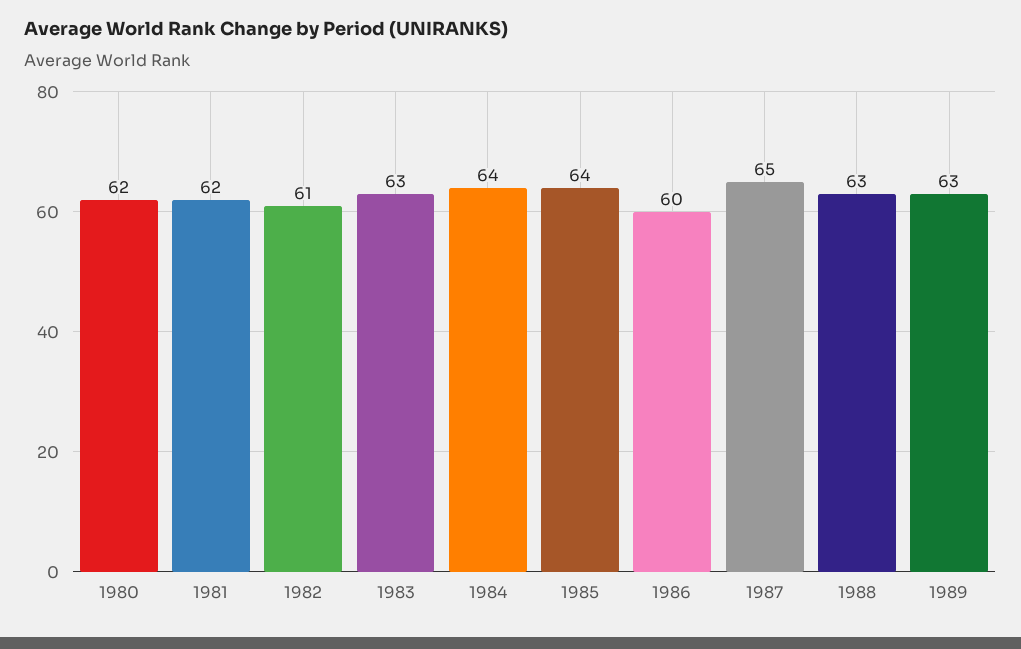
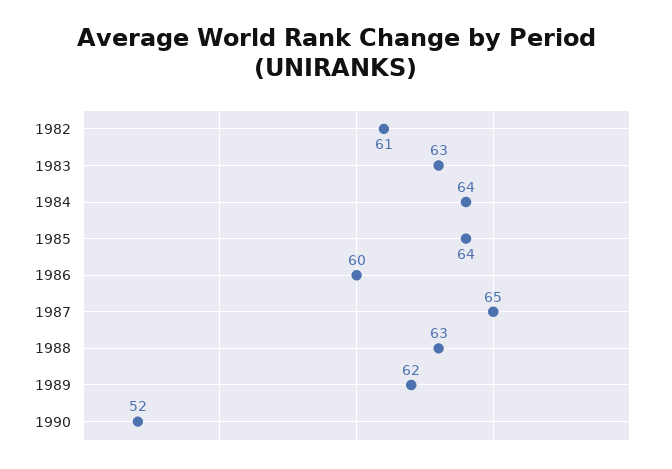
1980: 62 -> none
1981: 62 -> none
1989: 63 -> 62
1990: none -> 52

